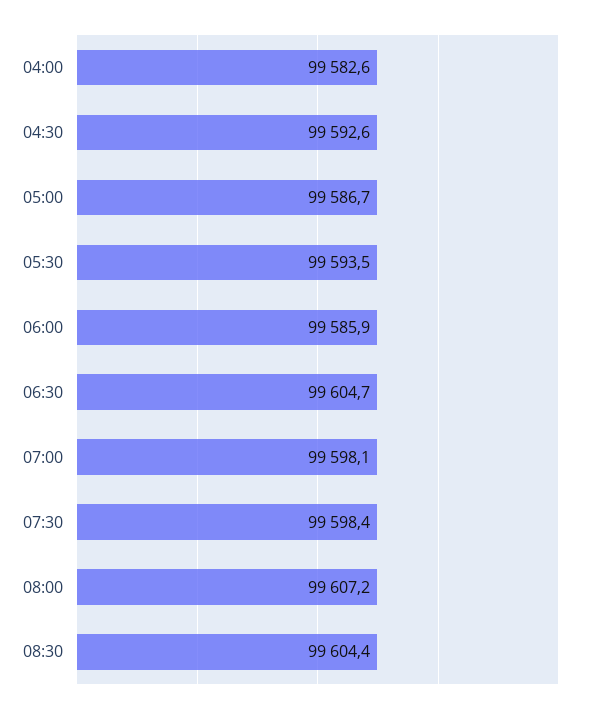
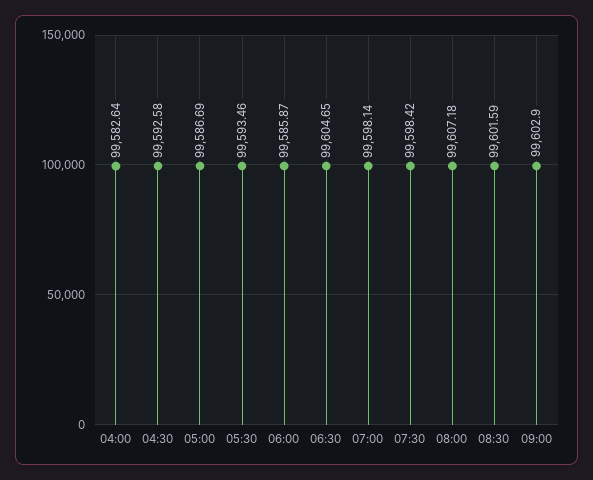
08:30: 99604.4 -> 99601.59
09:00: none -> 99602.9

